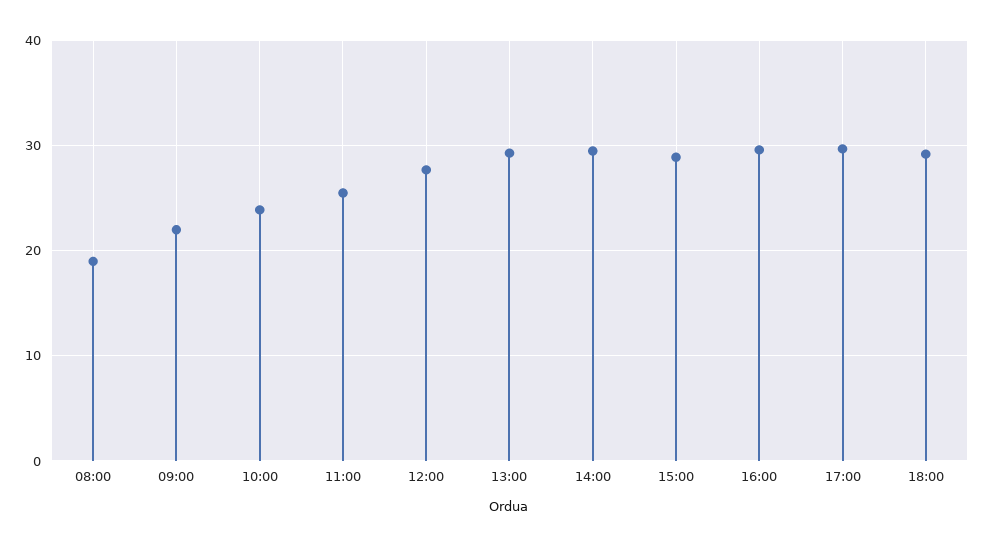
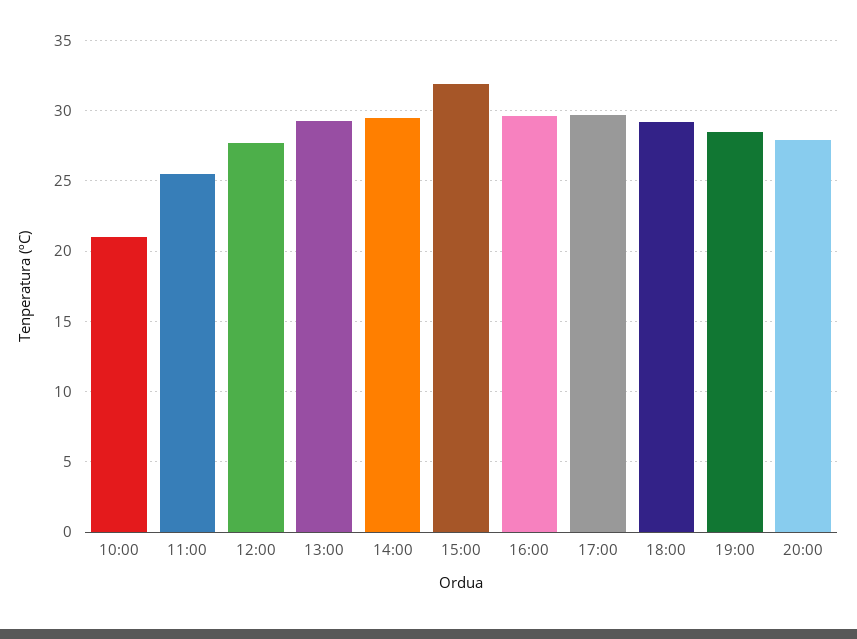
08:00: 19 -> none
09:00: 22 -> none
10:00: 24 -> 21
15:00: 29 -> 32
19:00: none -> 28.5
20:00: none -> 28

